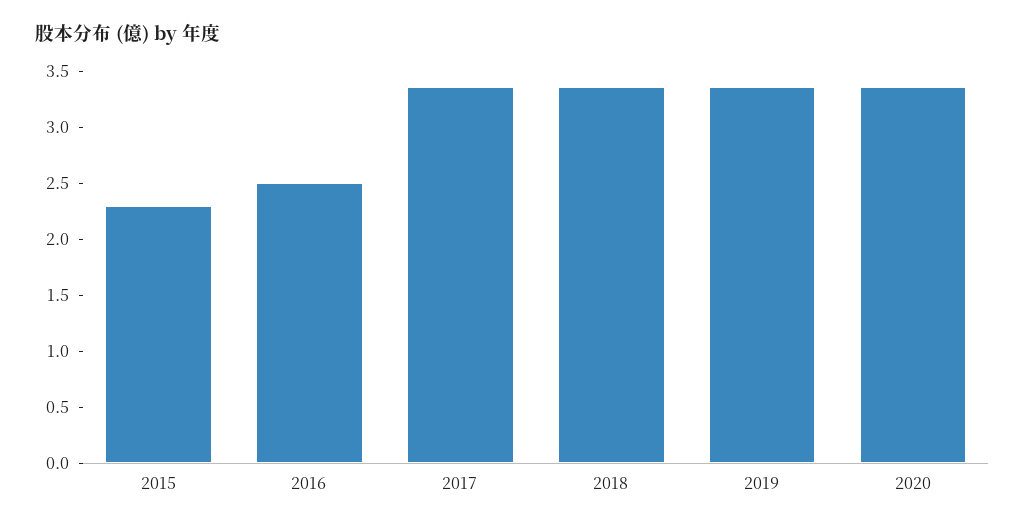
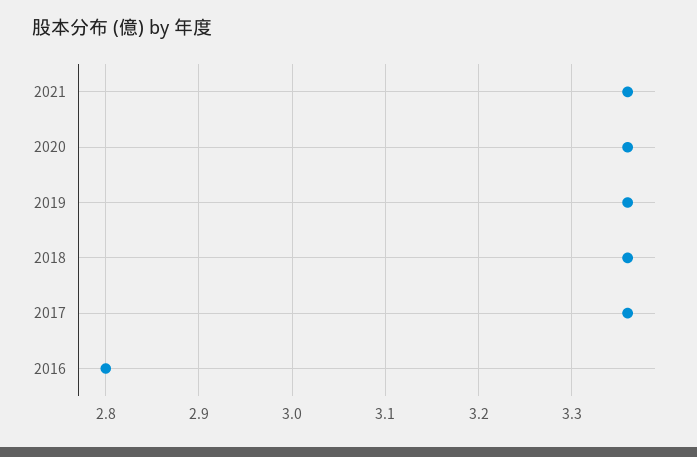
2015: 2.3 -> none
2016: 2.5 -> 2.8
2021: none -> 3.36

